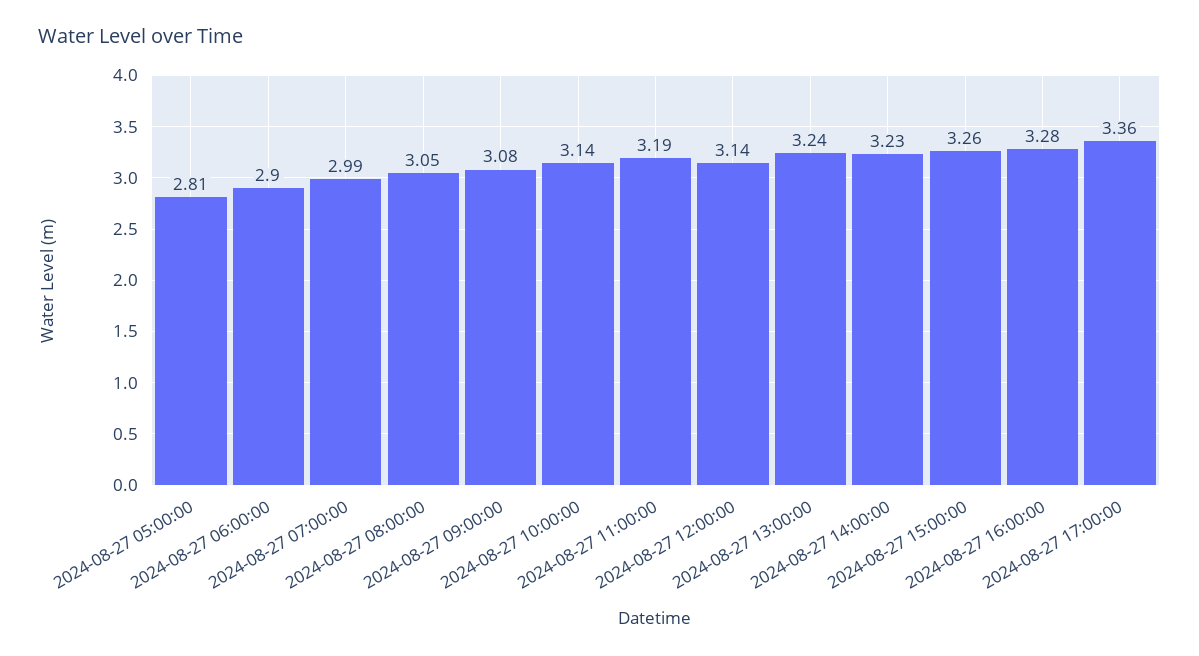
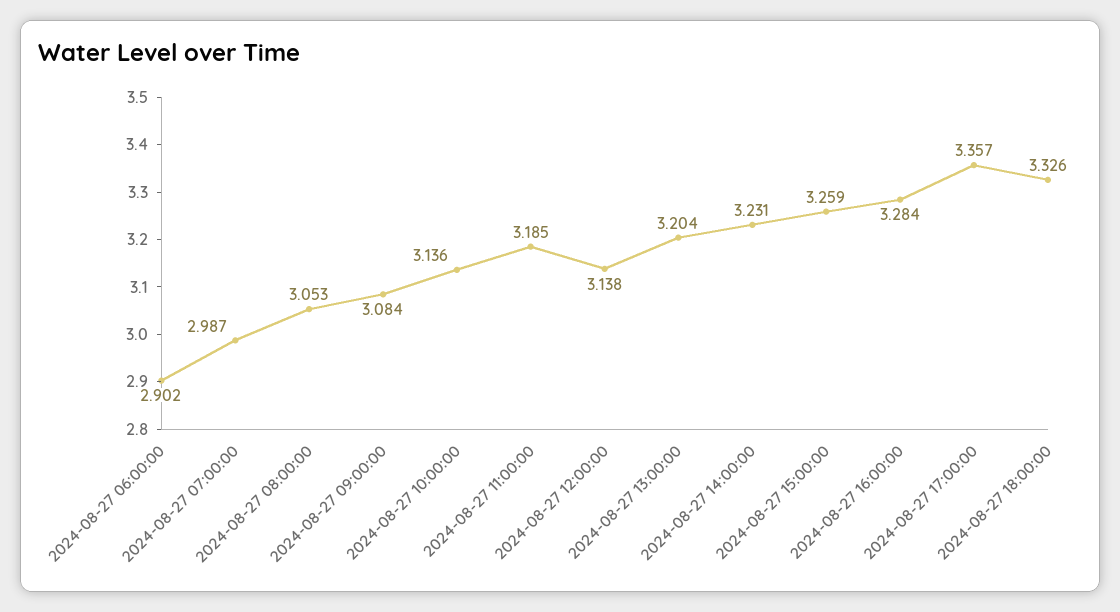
2024-08-27 05:00:00: 2.81 -> none
2024-08-27 13:00:00: 3.24 -> 3.204
2024-08-27 18:00:00: none -> 3.326

